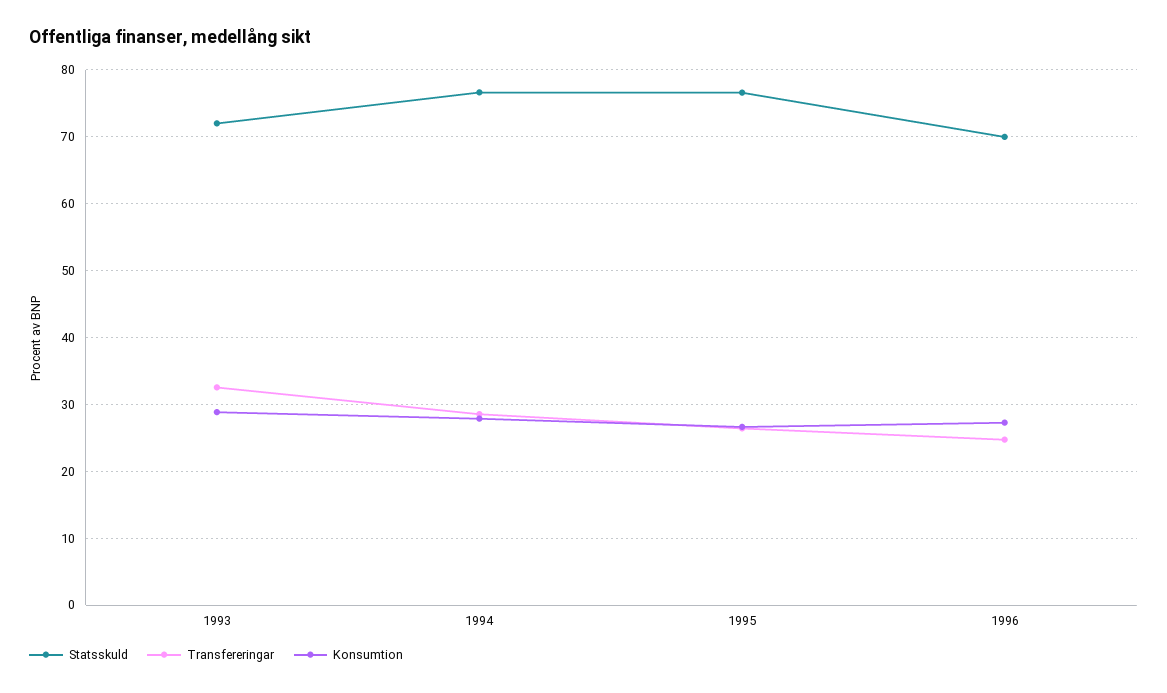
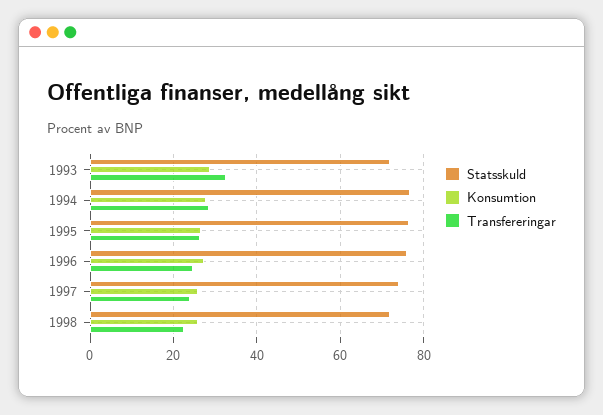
Statsskuld, 1996: 70 -> 76
Statsskuld, 1997: none -> 74
Konsumtion, 1997: none -> 26
Transfereringar, 1997: none -> 24
Statsskuld, 1998: none -> 72
Konsumtion, 1998: none -> 26
Transfereringar, 1998: none -> 22

